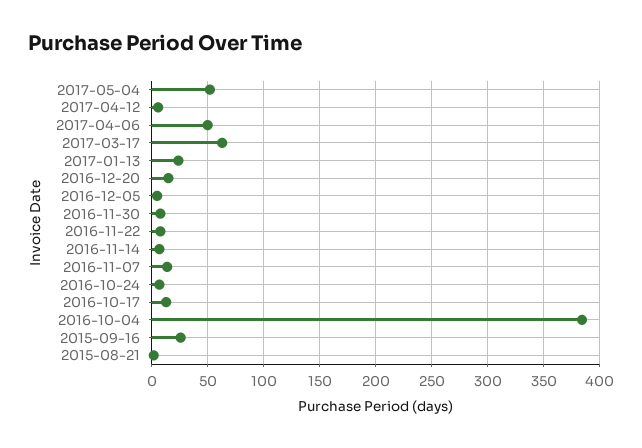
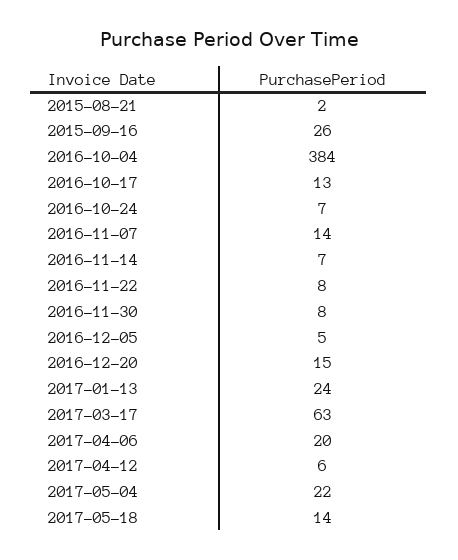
2017-05-04: 50 -> 22
2017-04-06: 50 -> 20
2017-05-18: none -> 14

